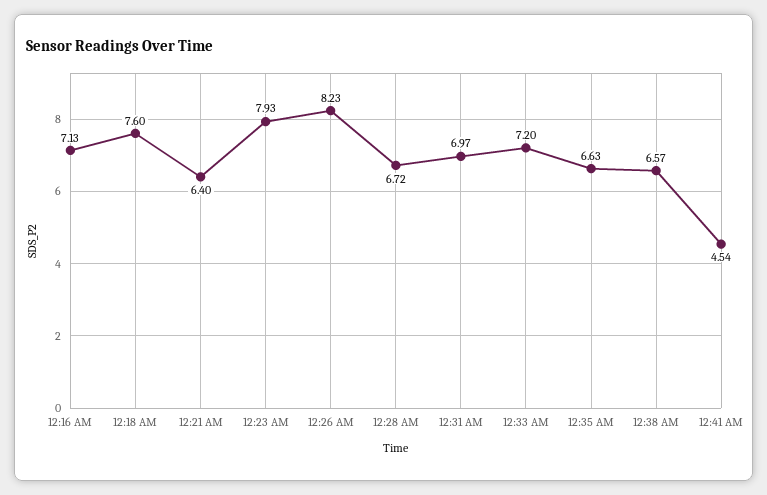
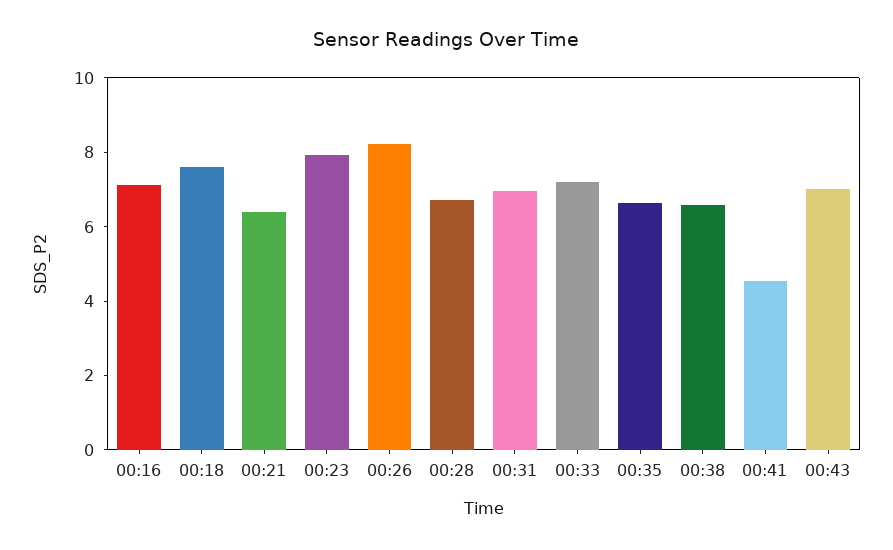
00:43: none -> 7

